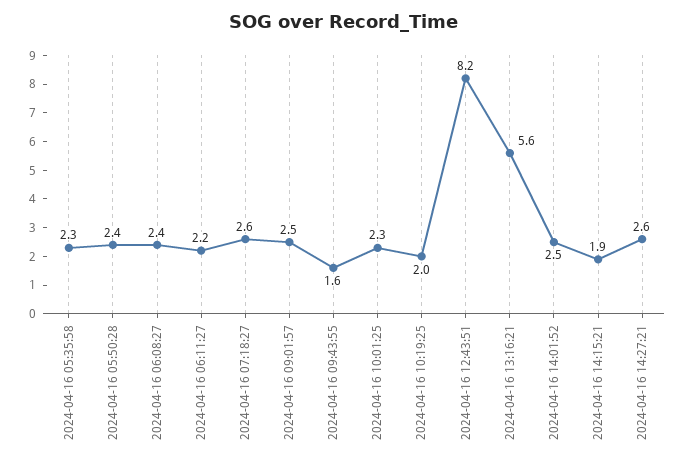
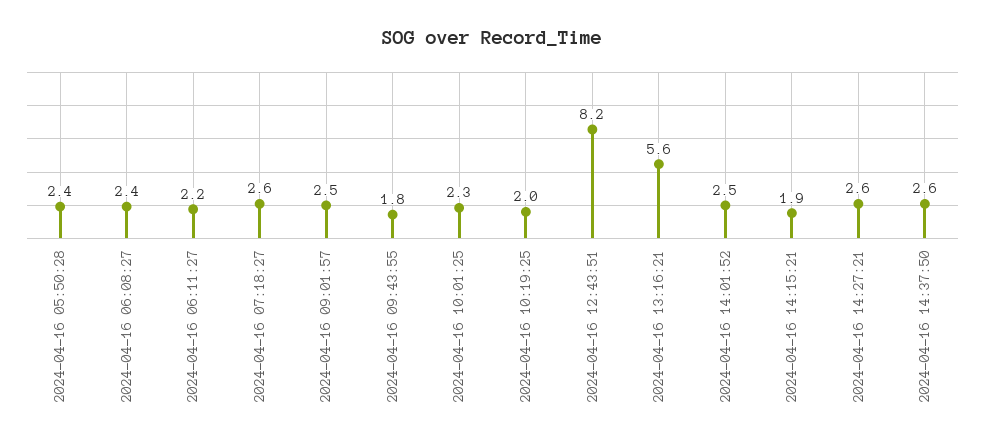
2024-04-16 05:35:58: 2.3 -> none
2024-04-16 09:43:55: 1.6 -> 1.8
2024-04-16 14:37:50: none -> 2.6

